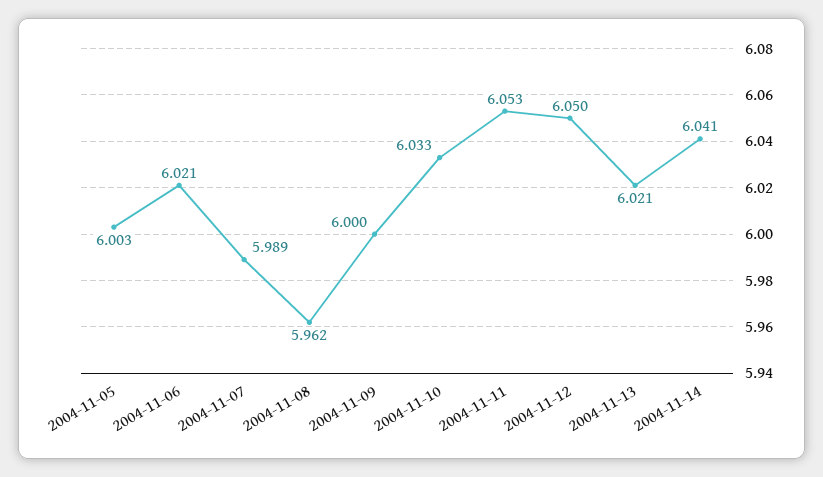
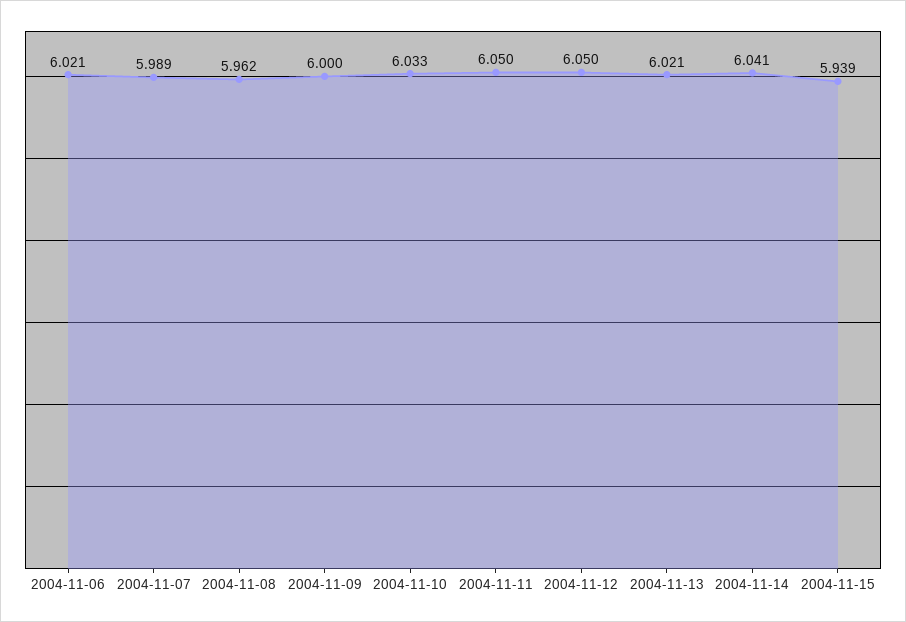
2004-11-05: 6.003 -> none
2004-11-11: 6.053 -> 6.05
2004-11-15: none -> 5.939

